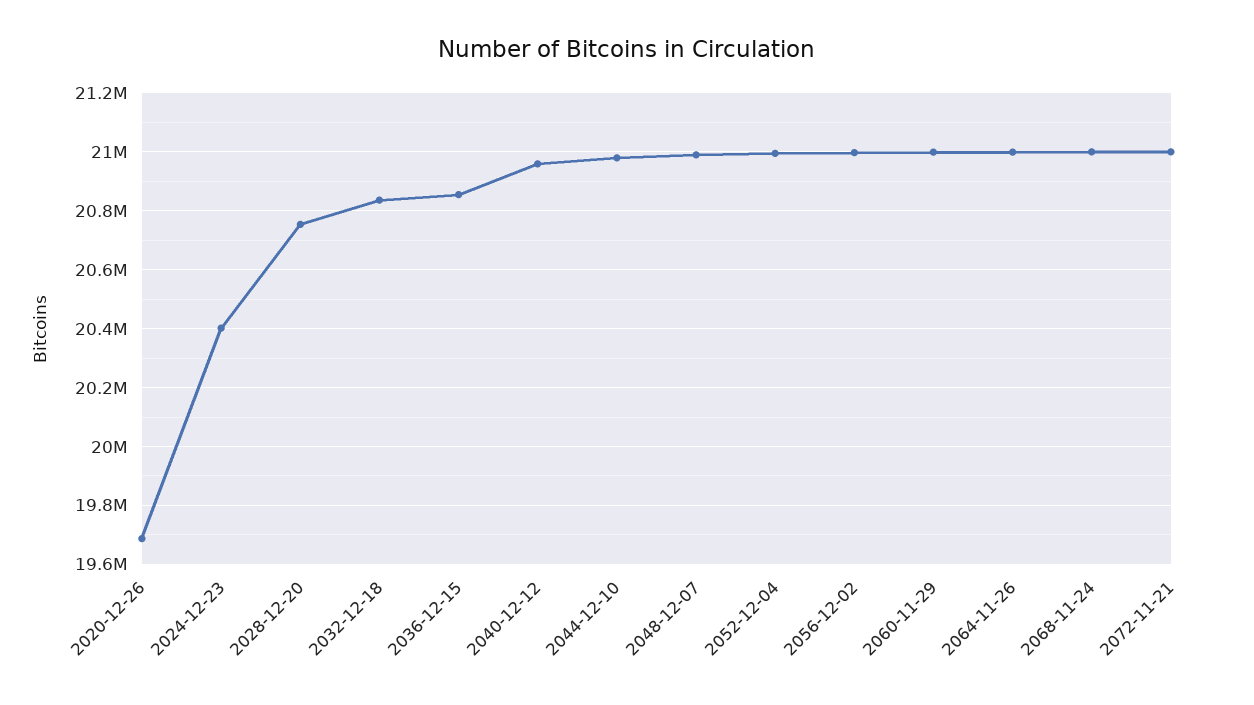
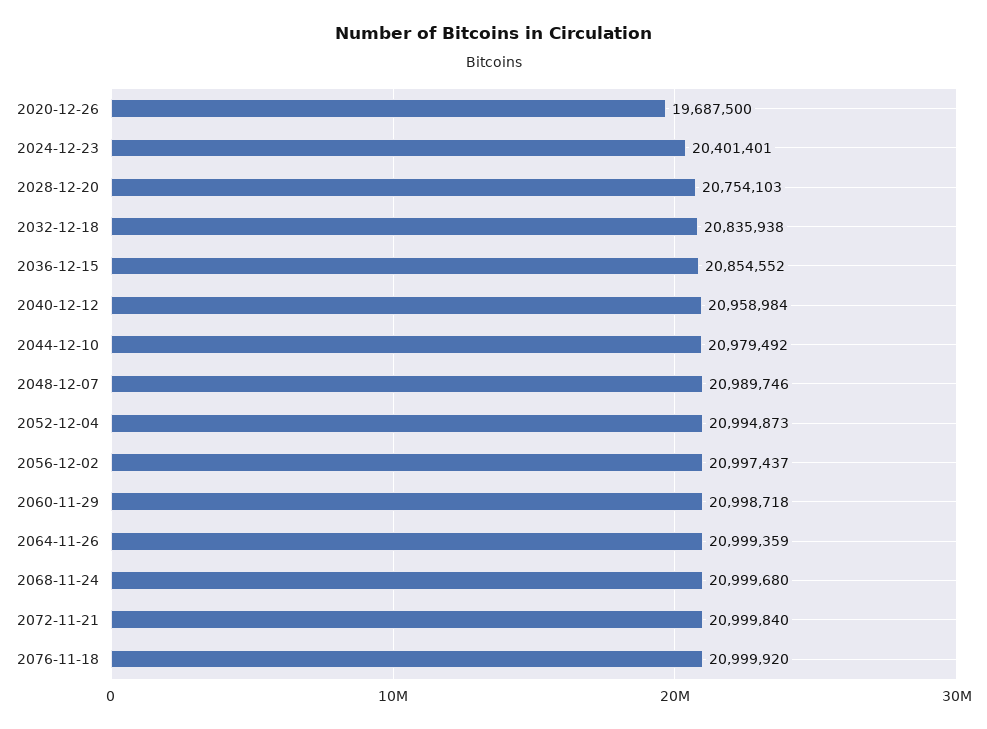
2076-11-18: none -> 20999920

